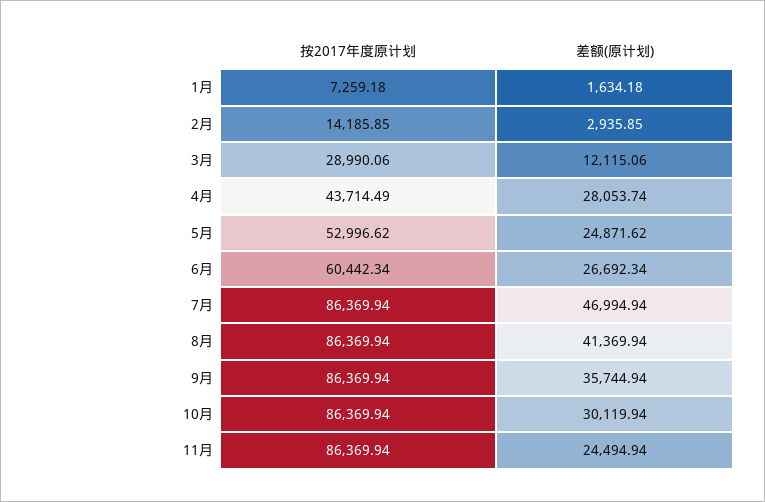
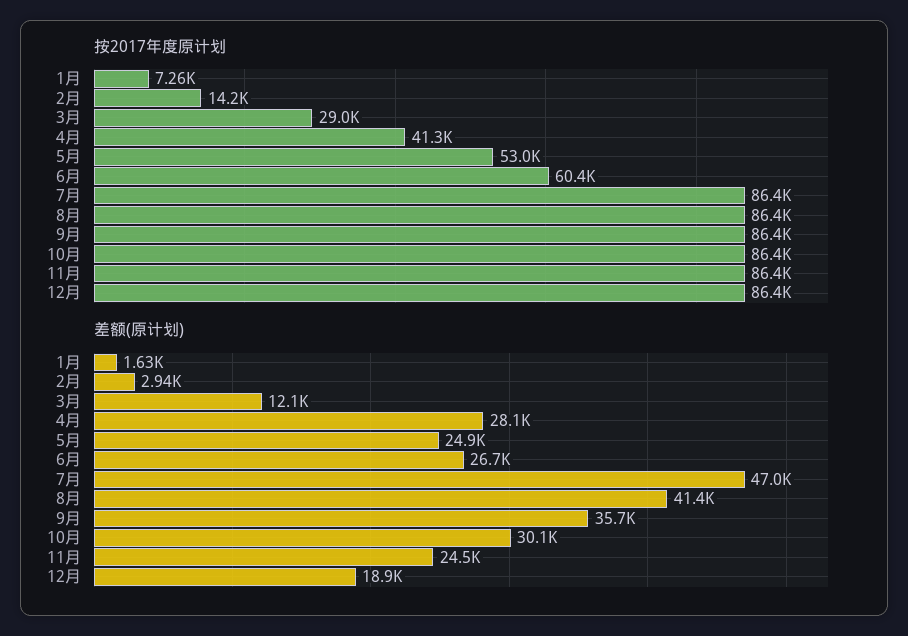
按2017年度原计划, 4月: 43714.49 -> 41300
按2017年度原计划, 12月: none -> 86400
差额(原计划), 12月: none -> 18900

